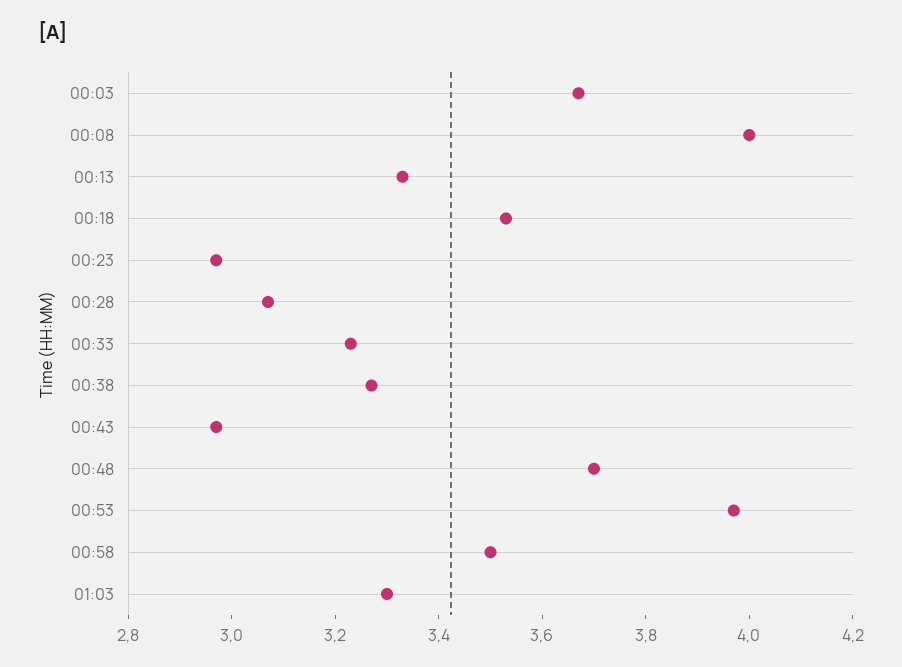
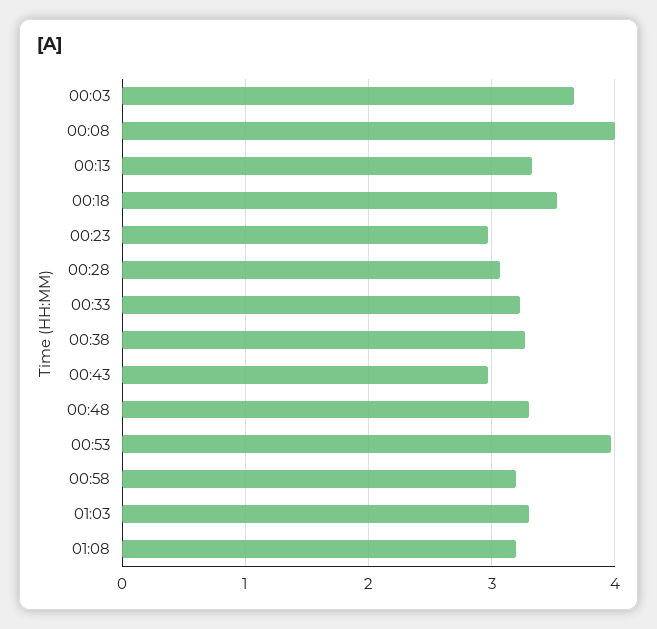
00:48: 3.7 -> 3.3
00:58: 3.5 -> 3.2
01:08: none -> 3.2

